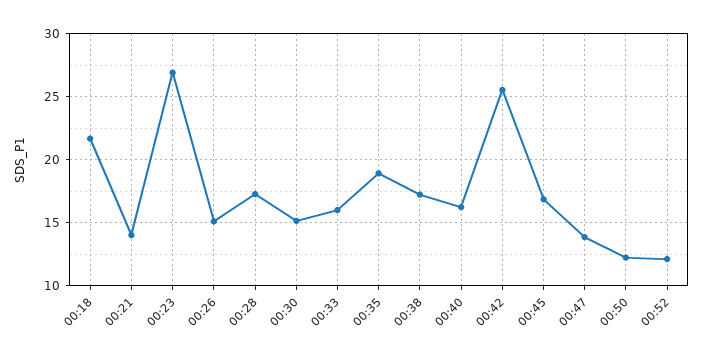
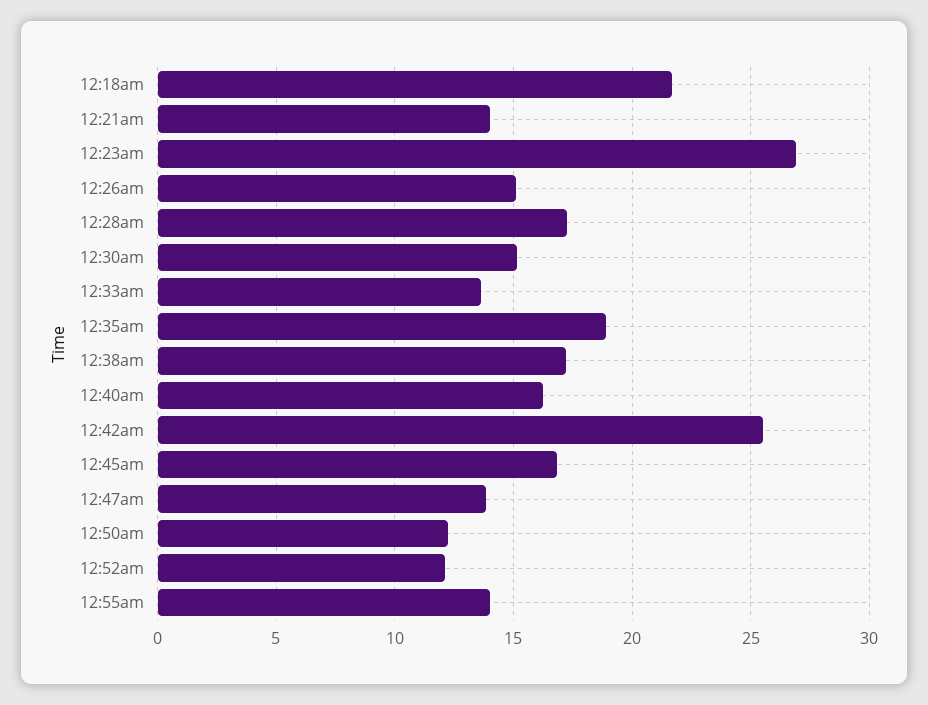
00:33: 16 -> 13.5
12:55am: none -> 14

